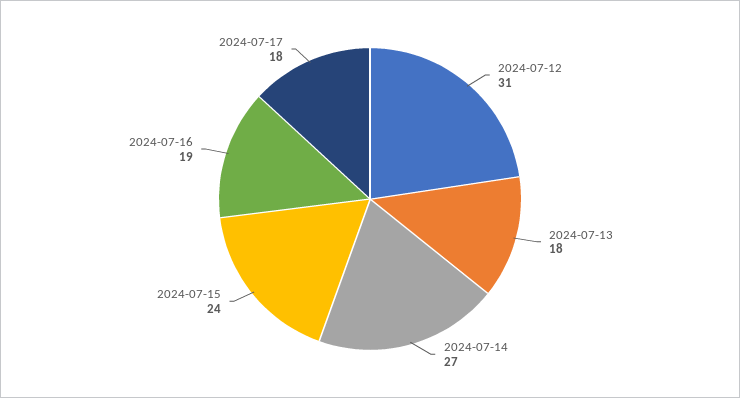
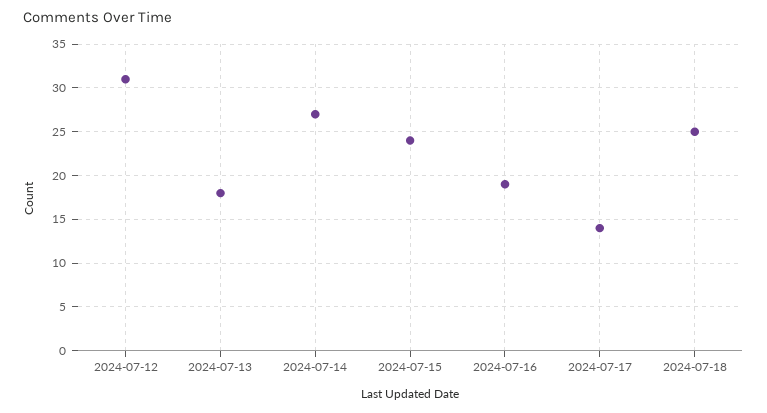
2024-07-17: 18 -> 14
2024-07-18: none -> 25

